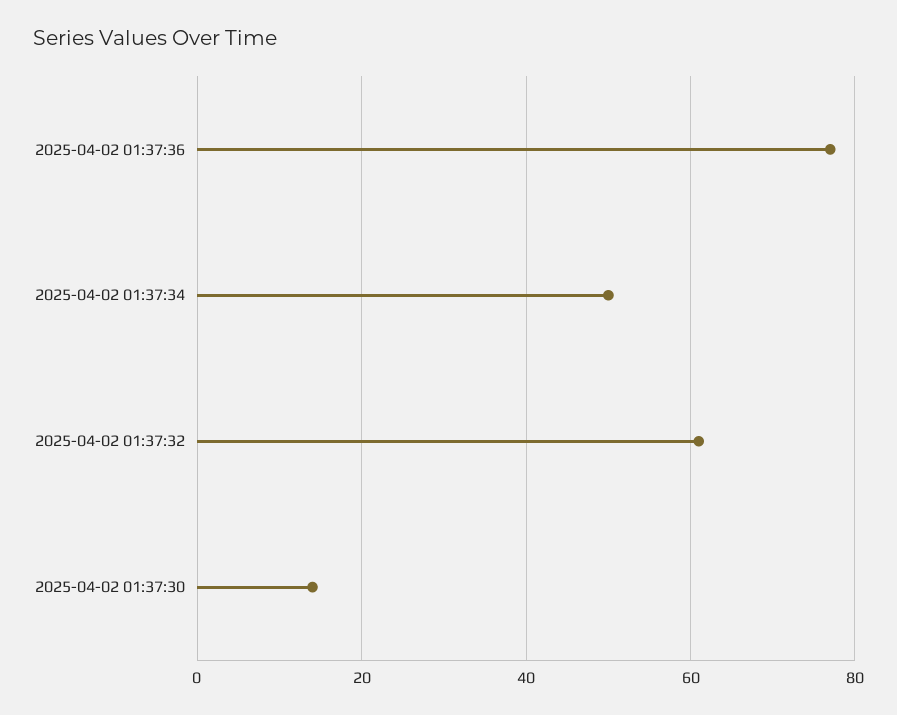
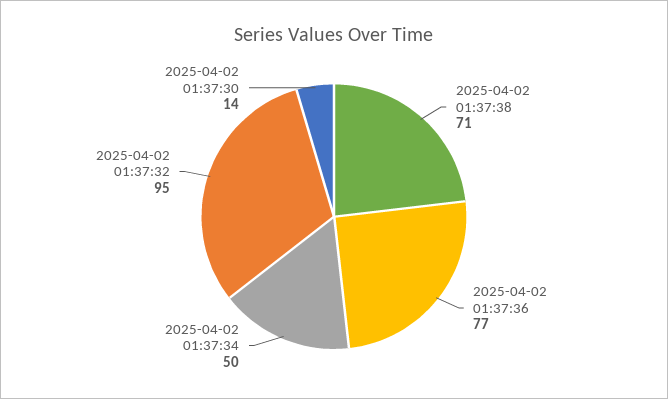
2025-04-02 01:37:32: 60 -> 95
2025-04-02 01:37:38: none -> 71

